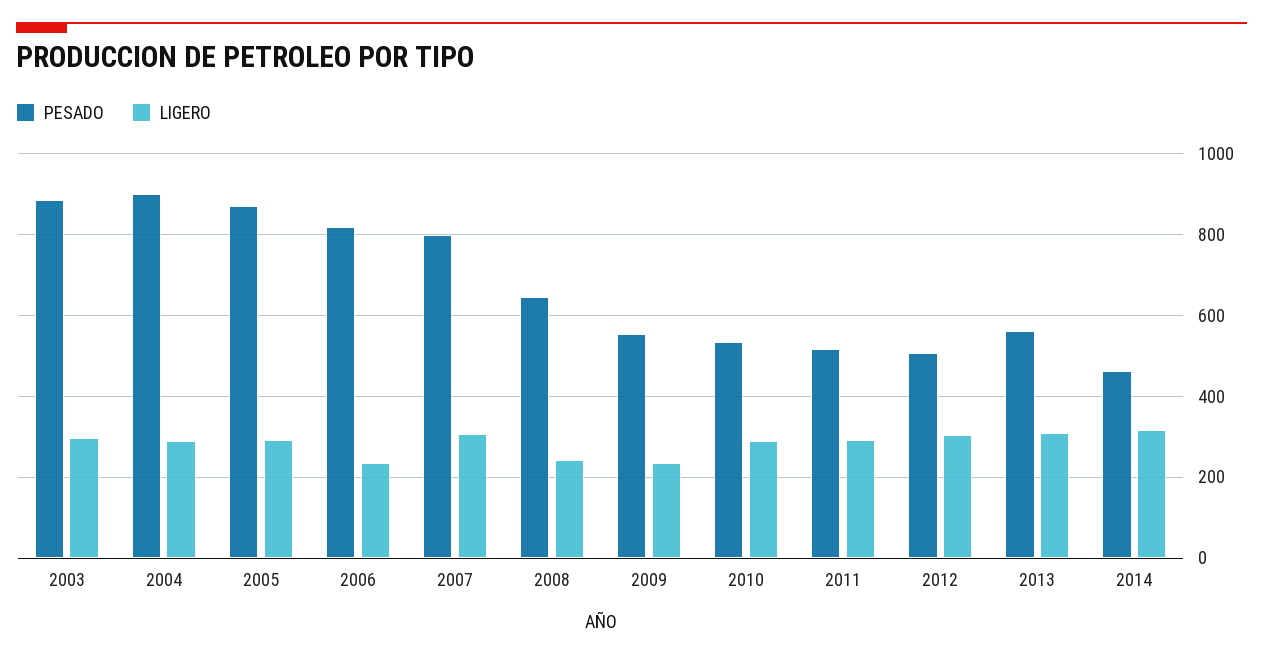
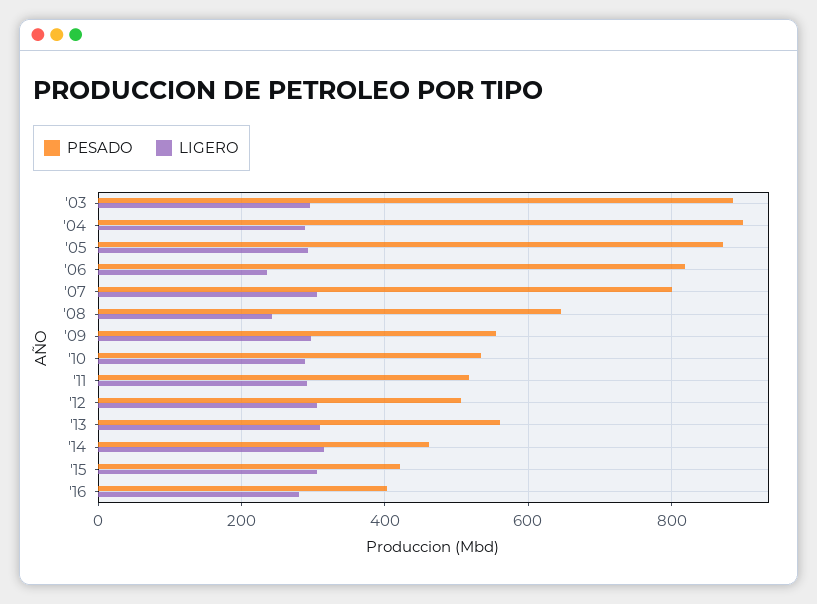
LIGERO, 2009: 240 -> 300
PESADO, '15: none -> 420
LIGERO, '15: none -> 300
PESADO, '16: none -> 400
LIGERO, '16: none -> 280

